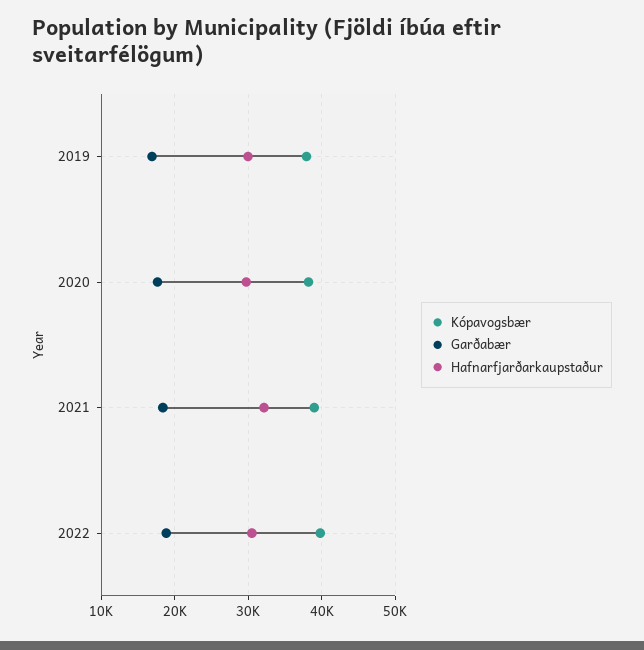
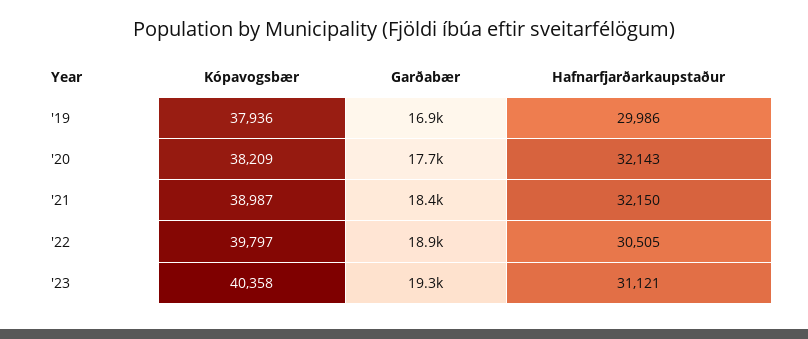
Hafnarfjarðarkaupstaður, 2020: 30000 -> 32143
Kópavogsbær, '23: none -> 40358
Garðabær, '23: none -> 19300
Hafnarfjarðarkaupstaður, '23: none -> 31121

